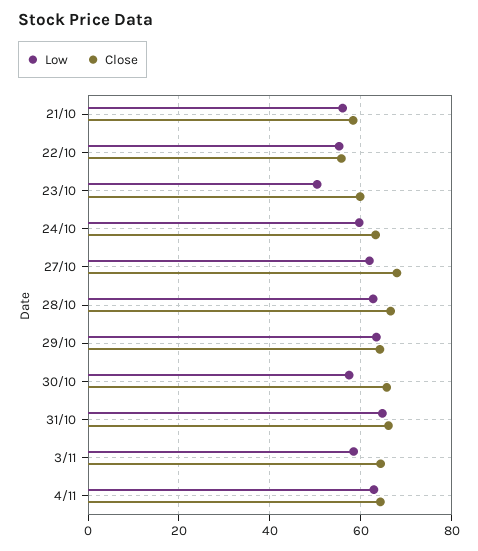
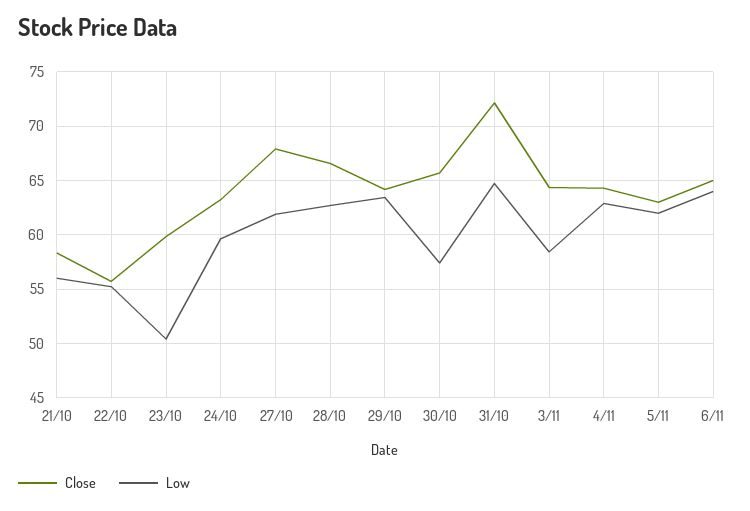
Close, 31/10: 66 -> 72
Close, 5/11: none -> 63
Low, 5/11: none -> 62
Close, 6/11: none -> 65
Low, 6/11: none -> 64

